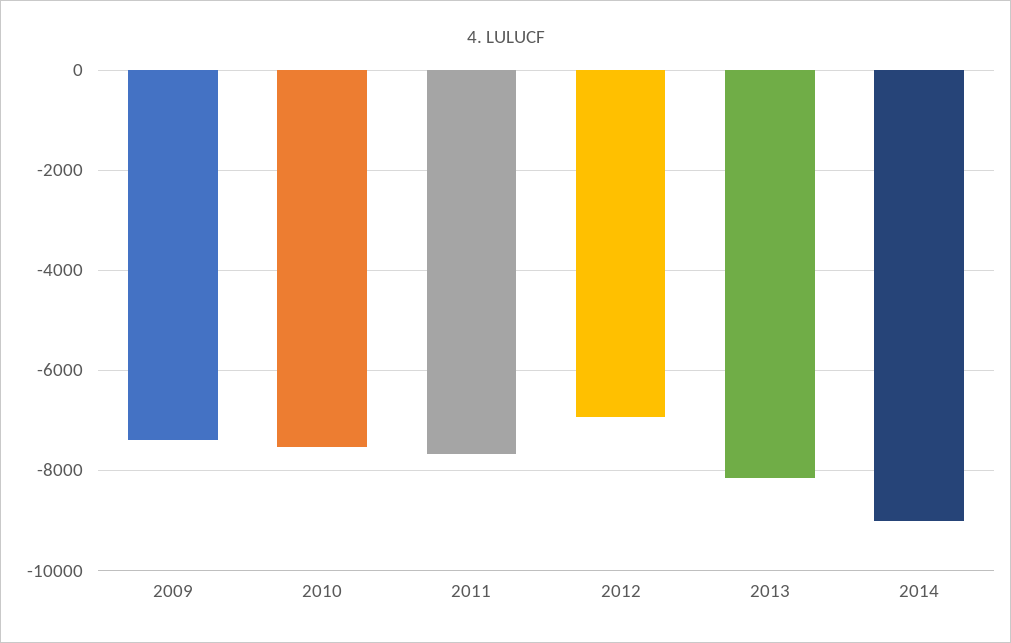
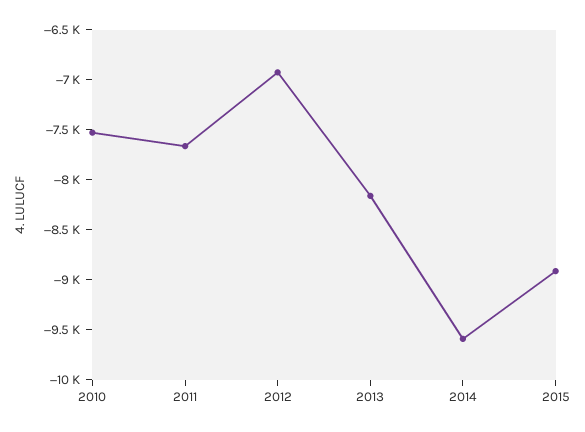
2009: -7400 -> none
2014: -9000 -> -9600
2015: none -> -8900

